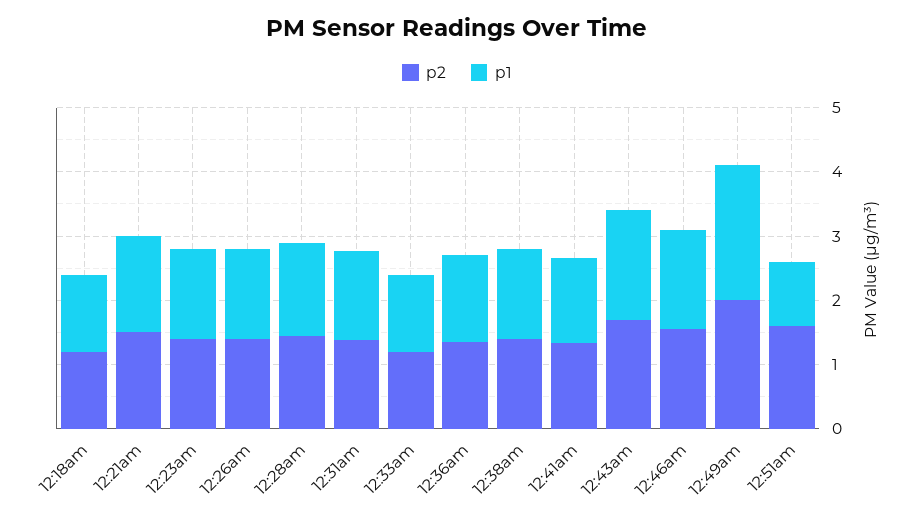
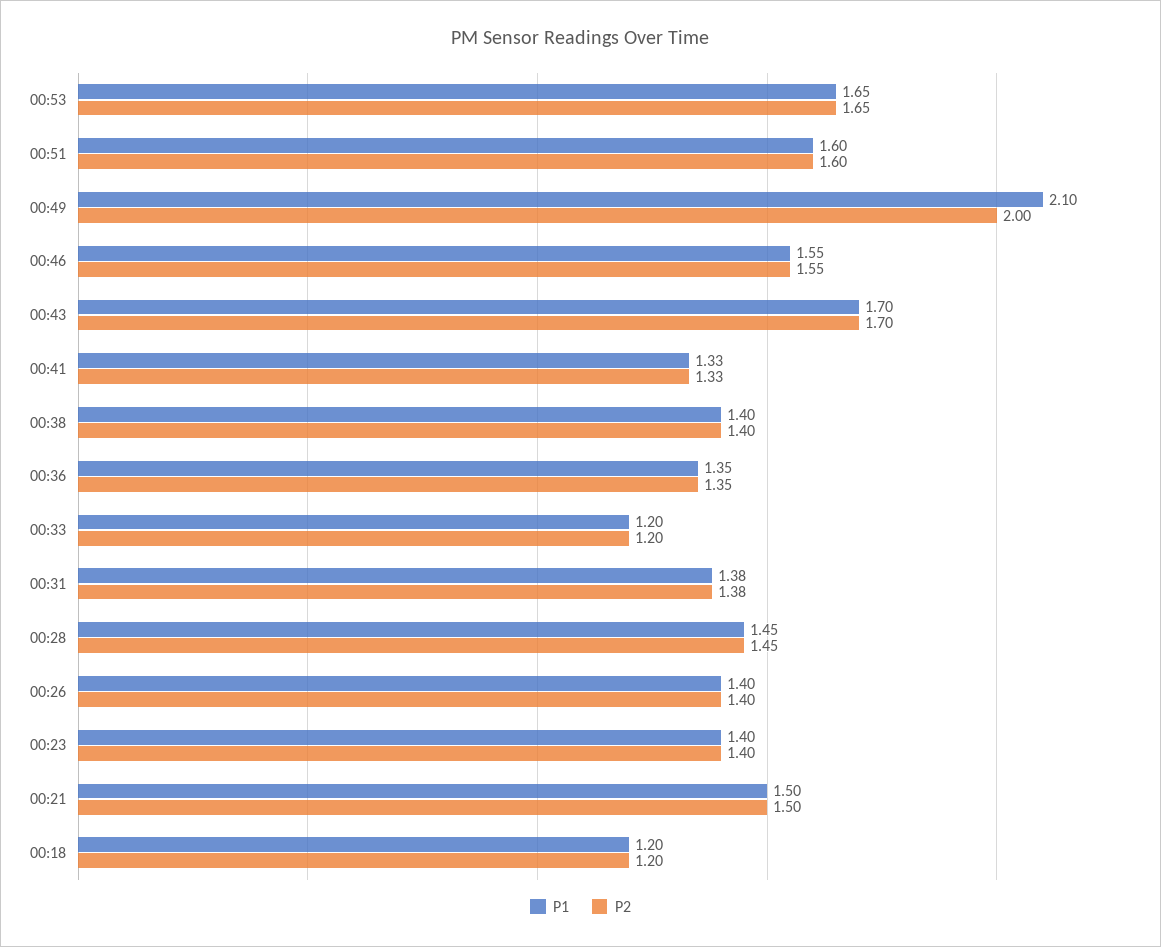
p1, 12:51am: 1 -> 1.6
p1, 00:53: none -> 1.65
p2, 00:53: none -> 1.65

